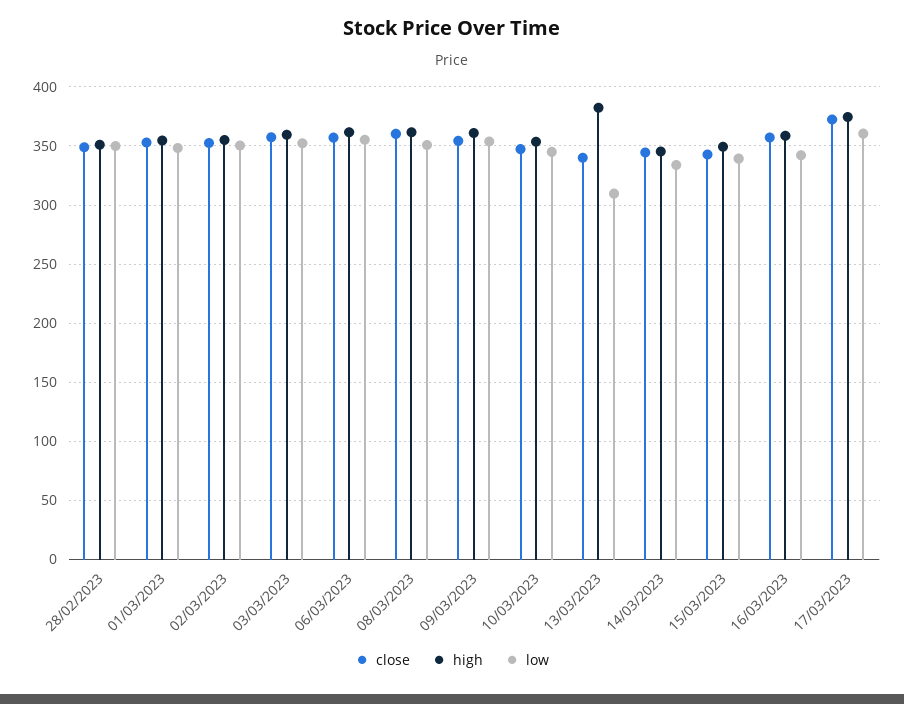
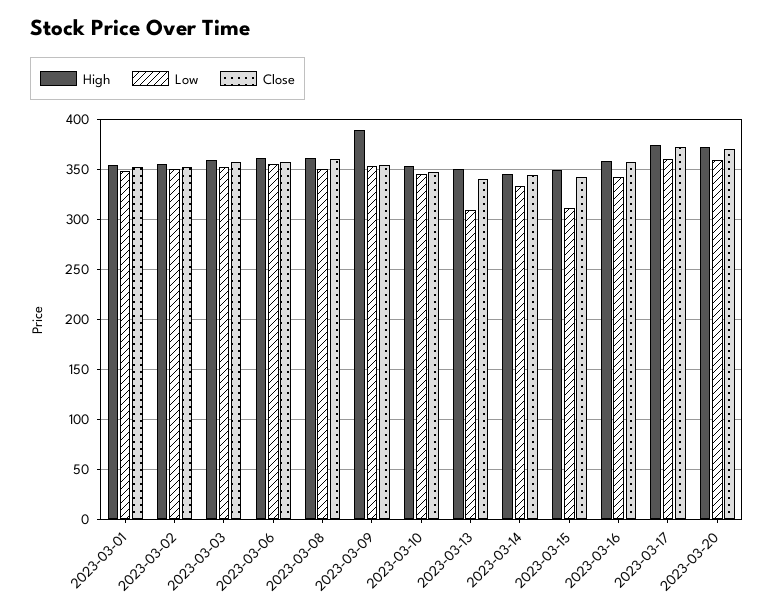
close, 28/02/2023: 350 -> none
high, 28/02/2023: 350 -> none
low, 28/02/2023: 350 -> none
high, 09/03/2023: 360 -> 390
high, 13/03/2023: 380 -> 350
low, 15/03/2023: 340 -> 310
high, 2023-03-20: none -> 370
low, 2023-03-20: none -> 360
close, 2023-03-20: none -> 370

